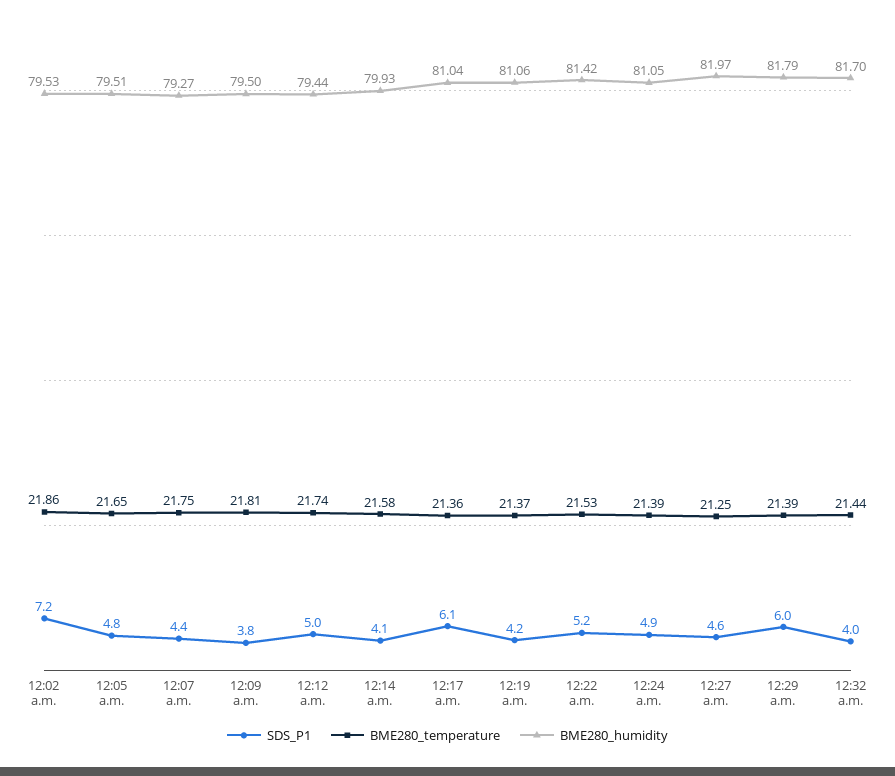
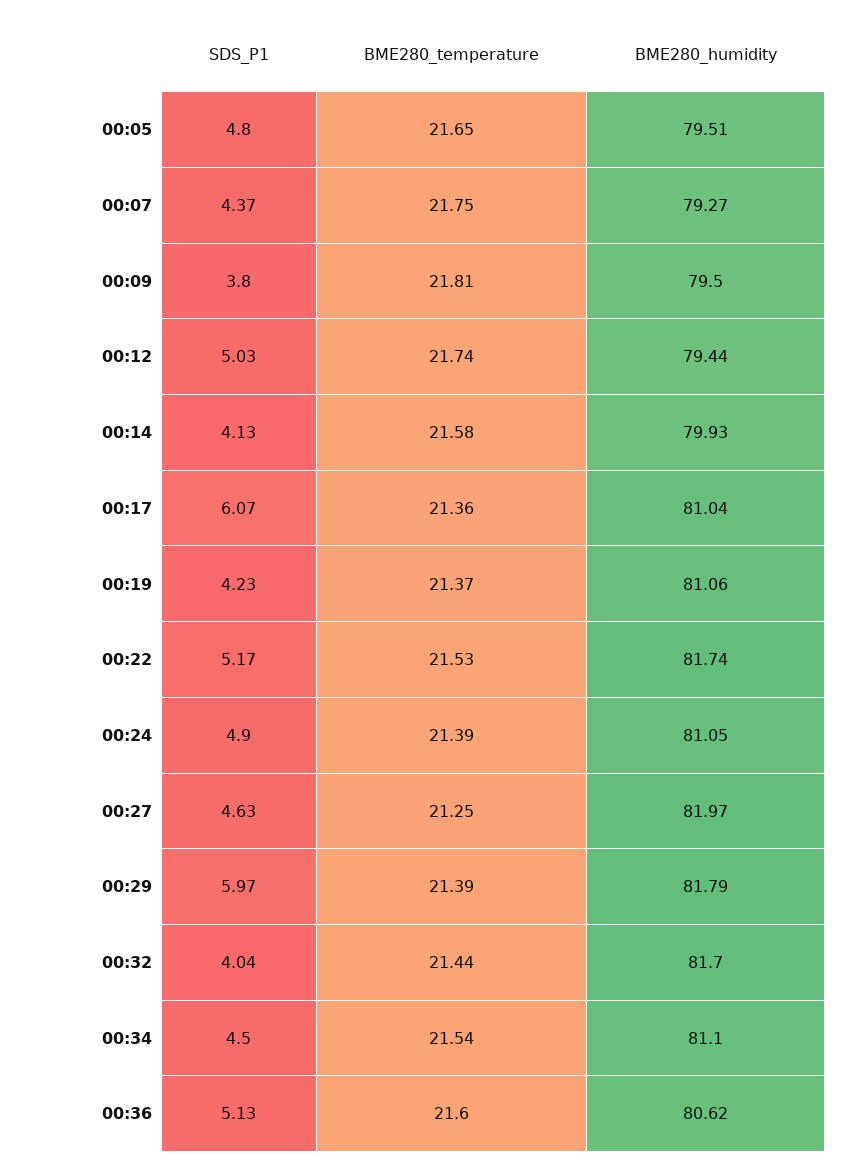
SDS_P1, 12:02 a.m.: 7.2 -> none
BME280_temperature, 12:02 a.m.: 21.86 -> none
BME280_humidity, 12:02 a.m.: 79.53 -> none
BME280_humidity, 12:22 a.m.: 81.42 -> 81.74
SDS_P1, 00:34: none -> 4.5
BME280_temperature, 00:34: none -> 21.54
BME280_humidity, 00:34: none -> 81.1
SDS_P1, 00:36: none -> 5.13
BME280_temperature, 00:36: none -> 21.6
BME280_humidity, 00:36: none -> 80.62

